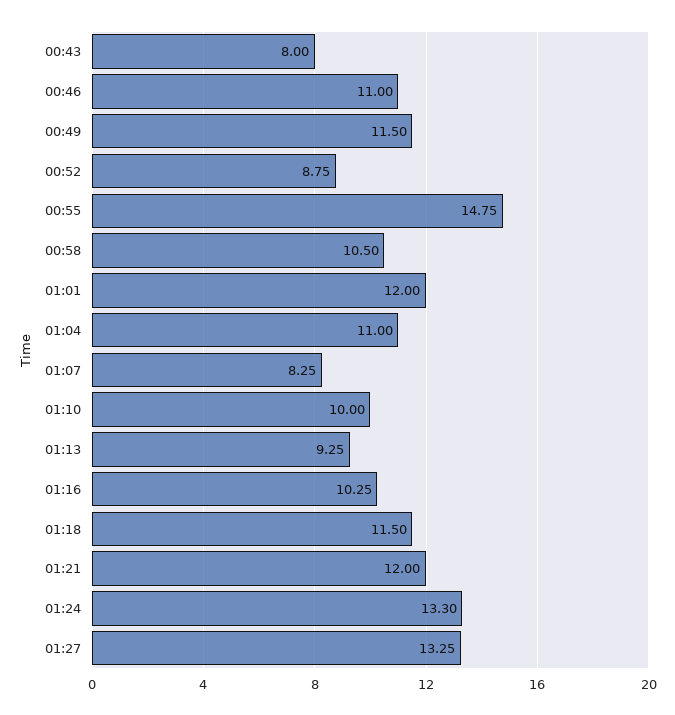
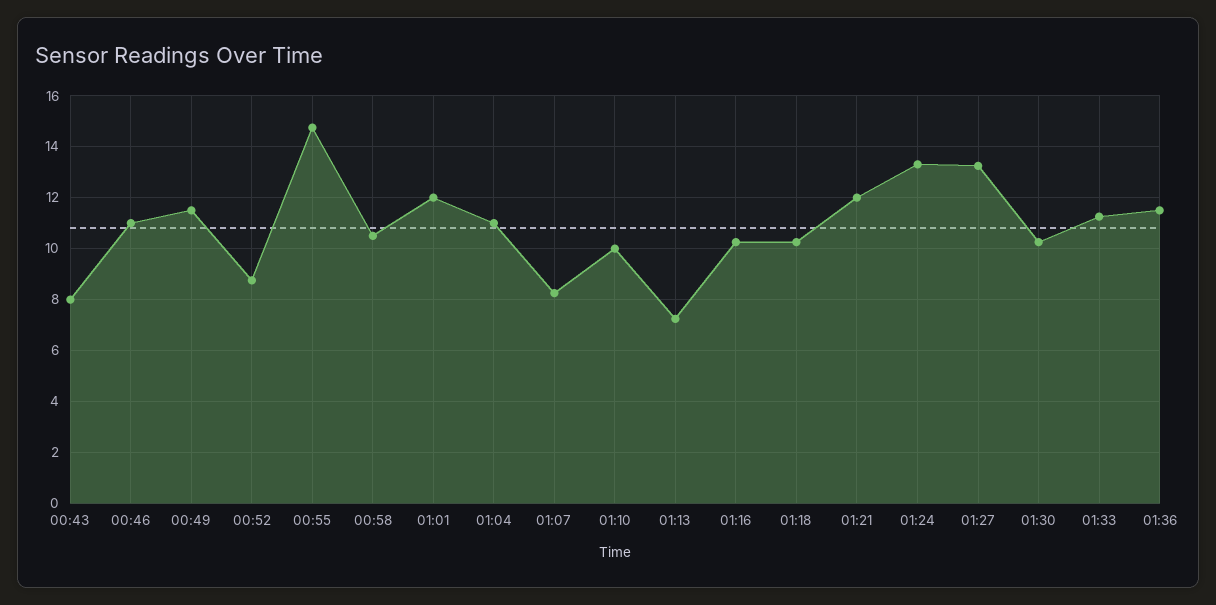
01:13: 9.25 -> 7.25
01:18: 11.5 -> 10.25
01:30: none -> 10.25
01:33: none -> 11.25
01:36: none -> 11.5

